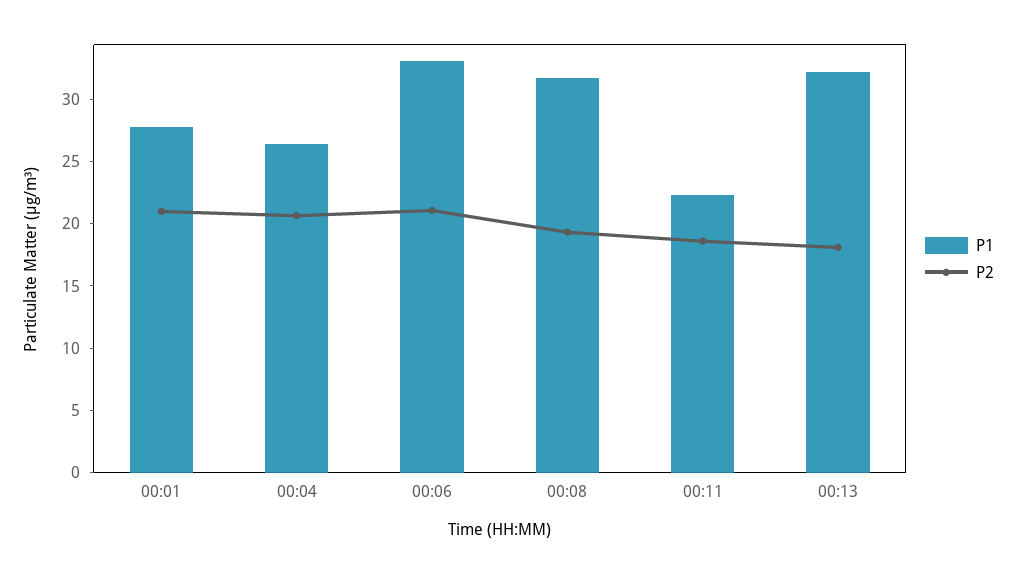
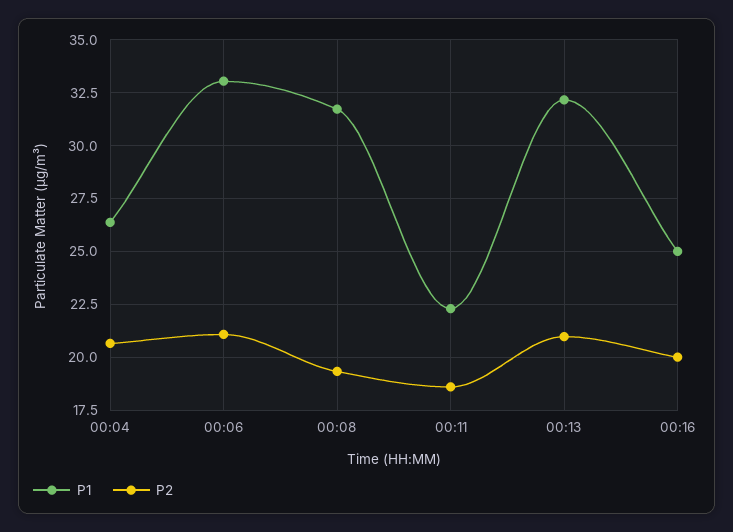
P1, 00:01: 28 -> none
P2, 00:01: 21 -> none
P2, 00:13: 18 -> 21
P1, 00:16: none -> 25
P2, 00:16: none -> 20

